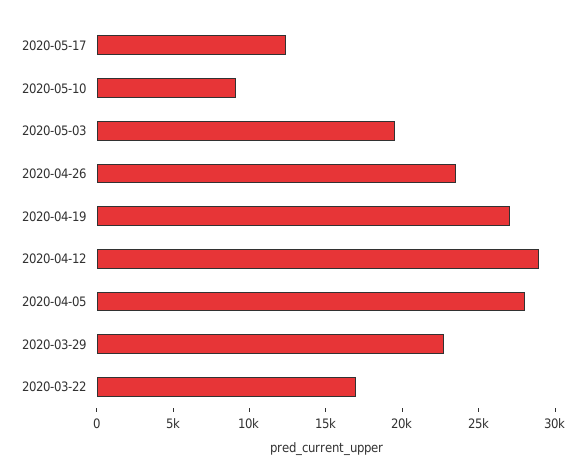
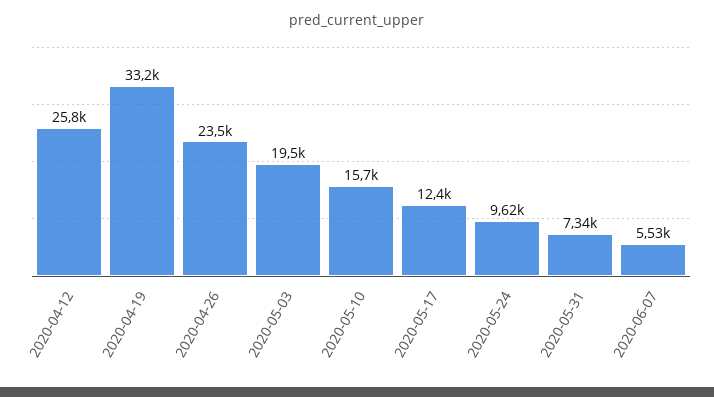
2020-05-10: 9000 -> 15700
2020-04-19: 27000 -> 33200
2020-04-12: 29000 -> 25800
2020-04-05: 28000 -> none
2020-03-29: 23000 -> none
2020-03-22: 17000 -> none
2020-05-24: none -> 9620
2020-05-31: none -> 7340
2020-06-07: none -> 5530

